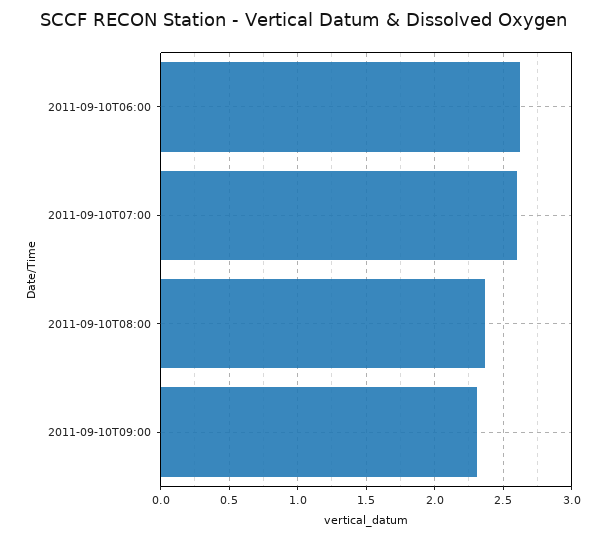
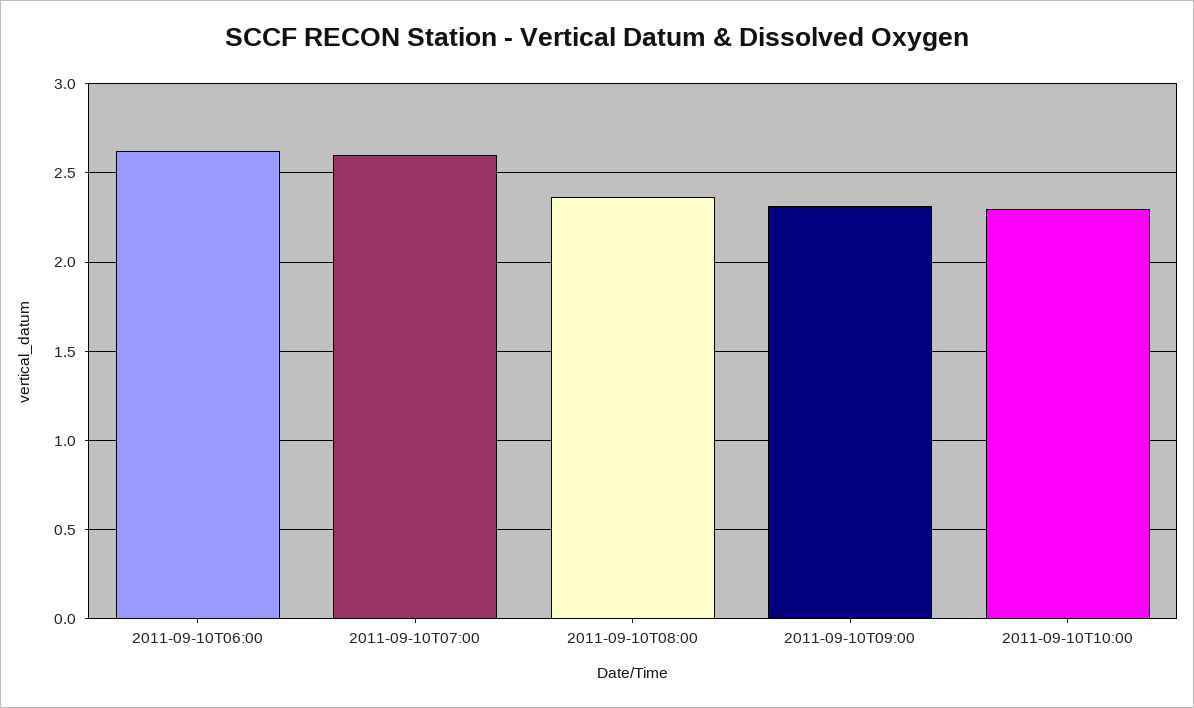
2011-09-10T10:00: none -> 2.3

